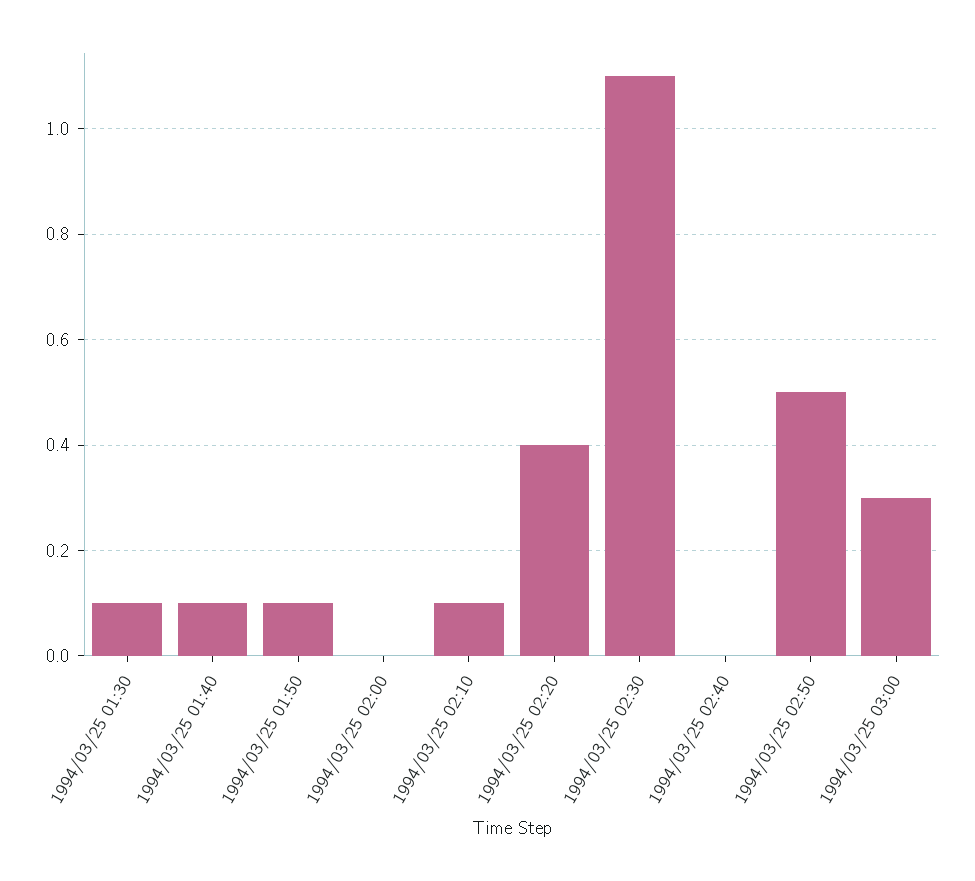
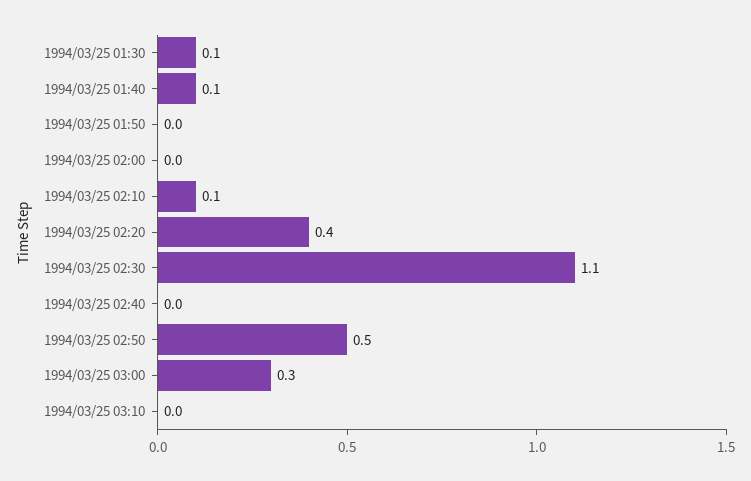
1994/03/25 01:50: 0.1 -> 0
1994/03/25 03:10: none -> 0

